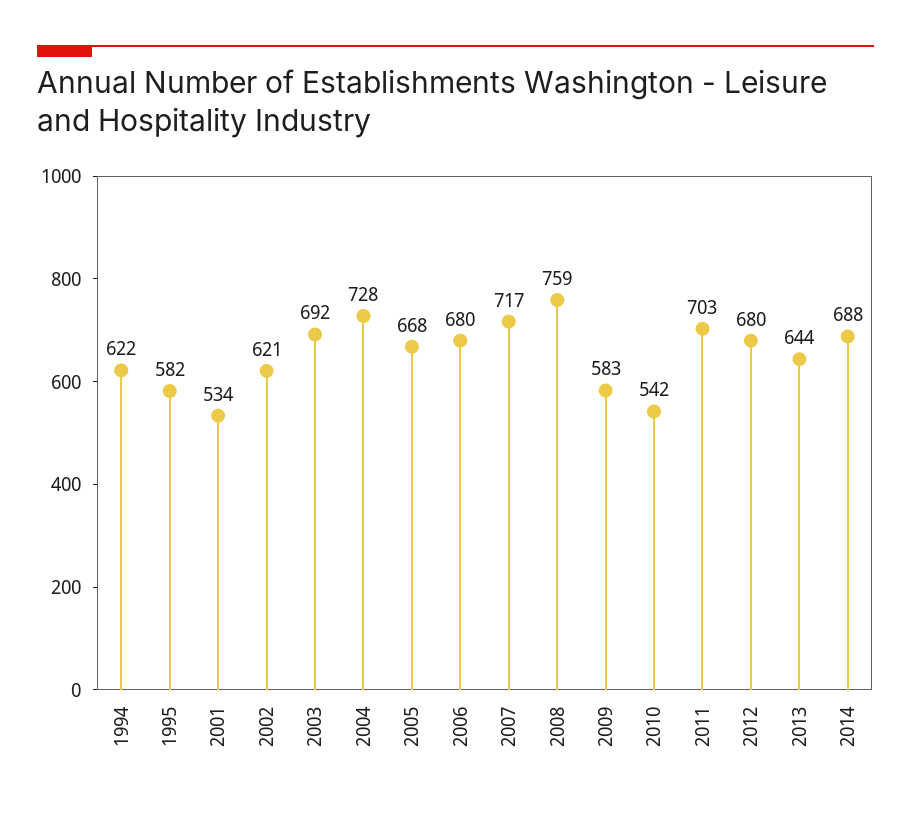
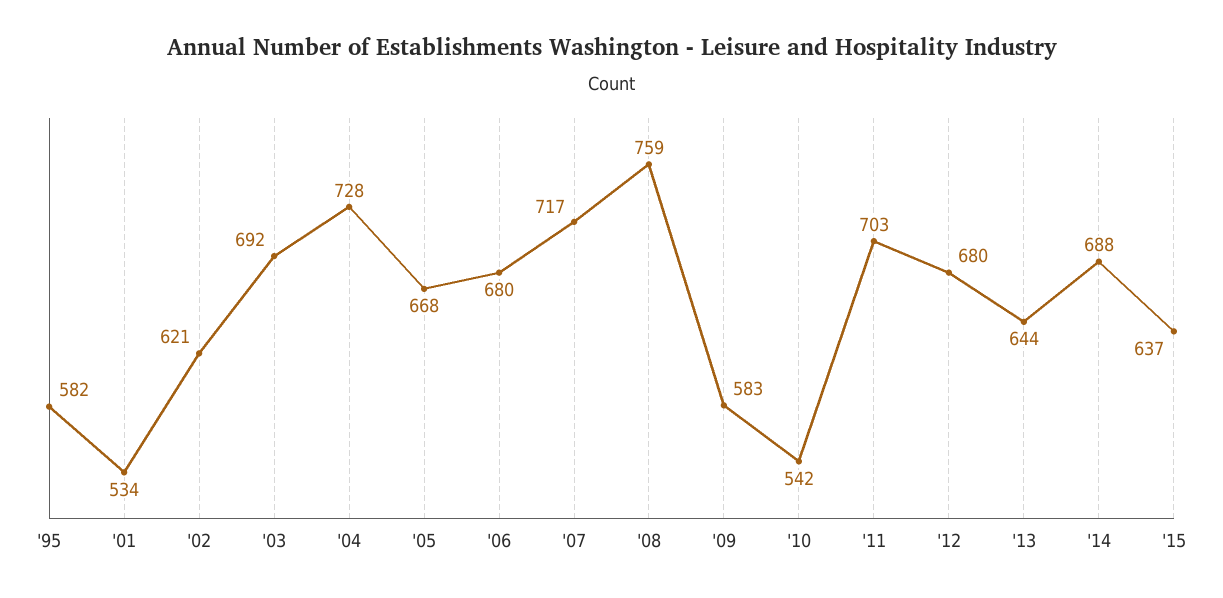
1994: 622 -> none
'15: none -> 637

